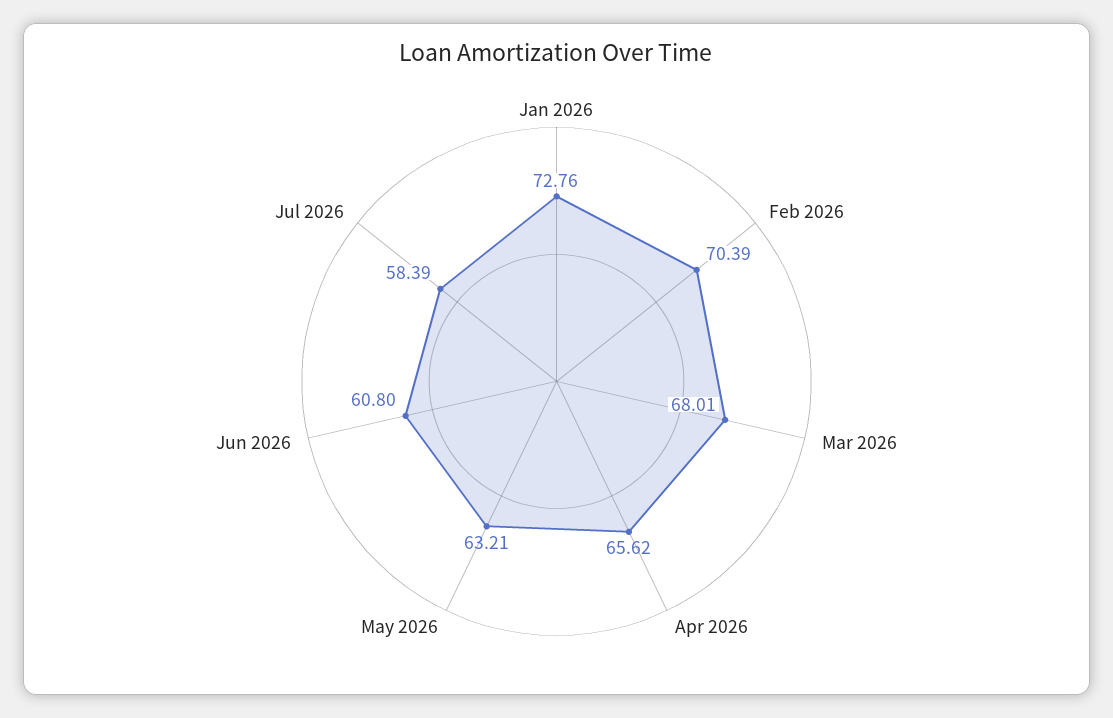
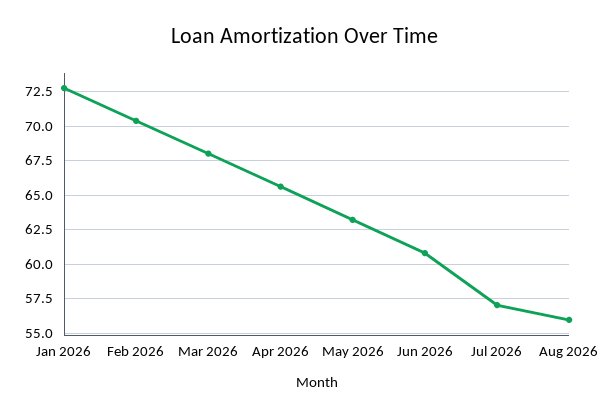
Jul 2026: 58.39 -> 57
Aug 2026: none -> 56

